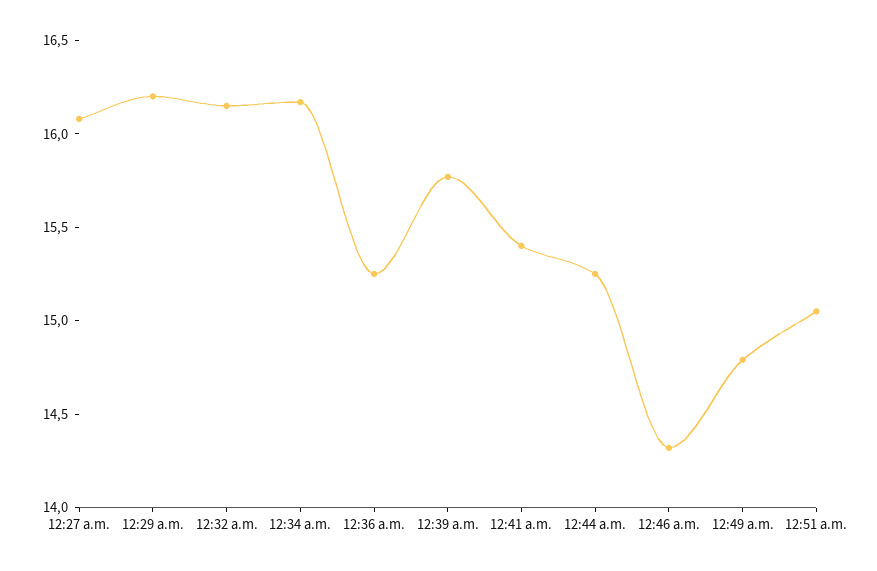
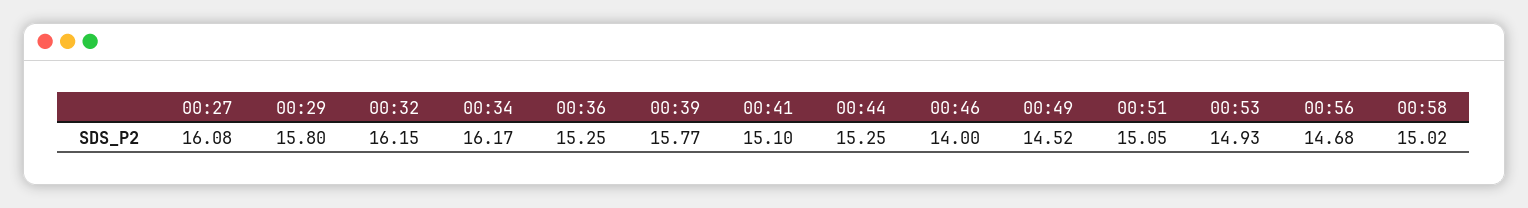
12:29 a.m.: 16.2 -> 15.8
12:41 a.m.: 15.4 -> 15.1
12:46 a.m.: 14.3 -> 14
12:49 a.m.: 14.8 -> 14.52
00:53: none -> 14.93
00:56: none -> 14.68
00:58: none -> 15.02

